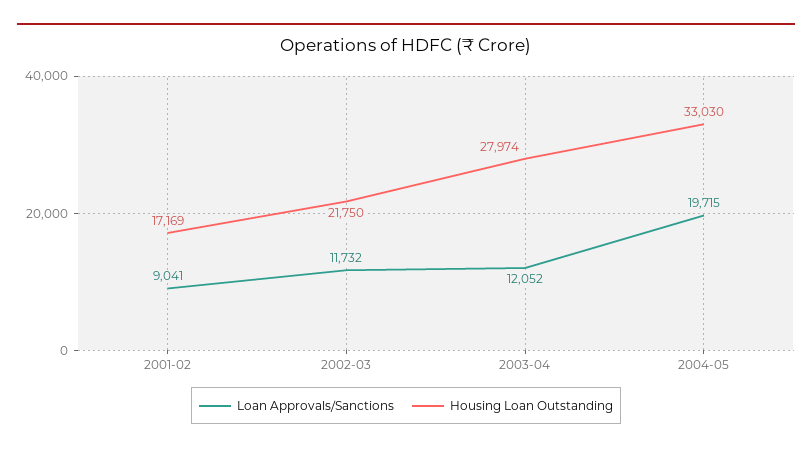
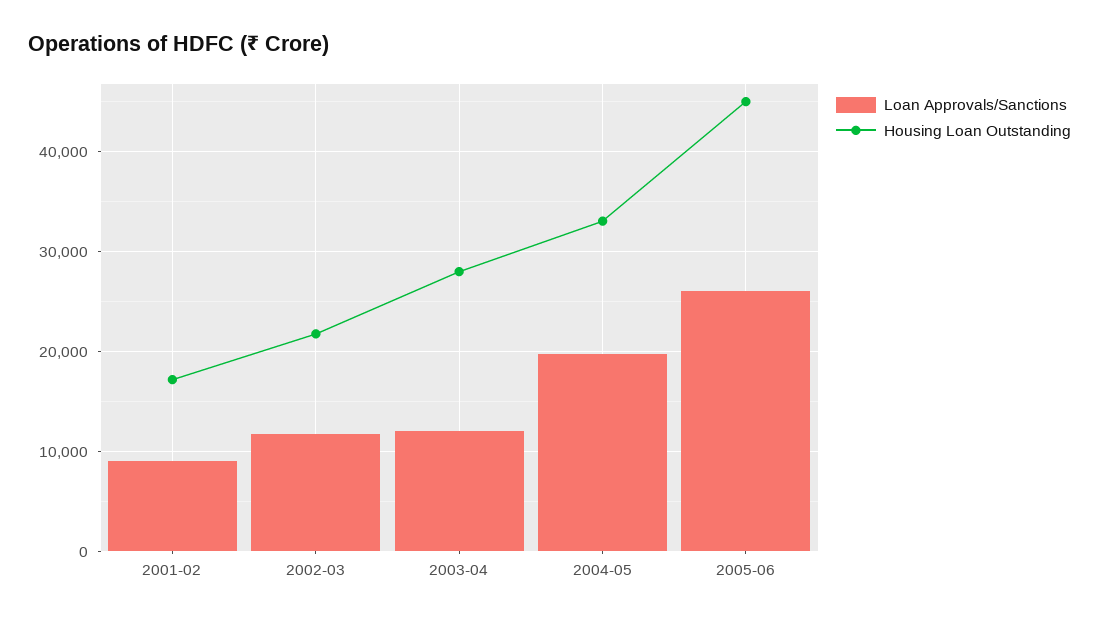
Loan Approvals/Sanctions, 2005-06: none -> 26000
Housing Loan Outstanding, 2005-06: none -> 45000

